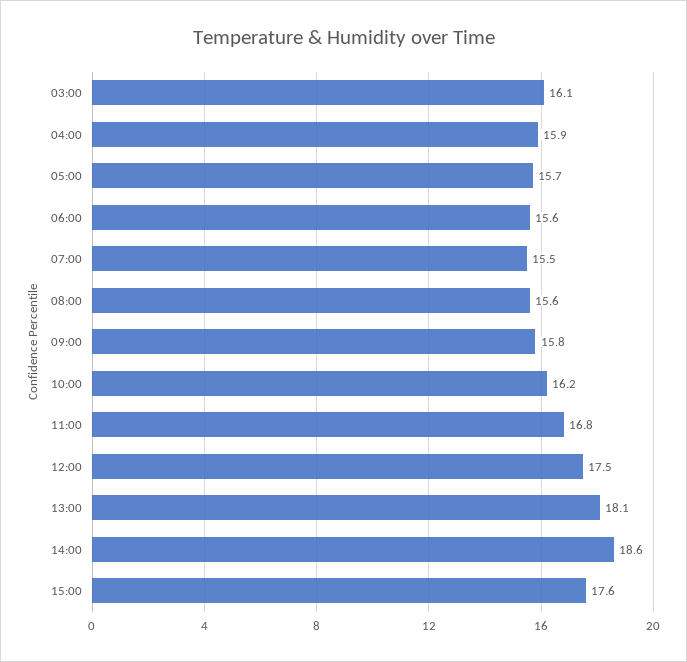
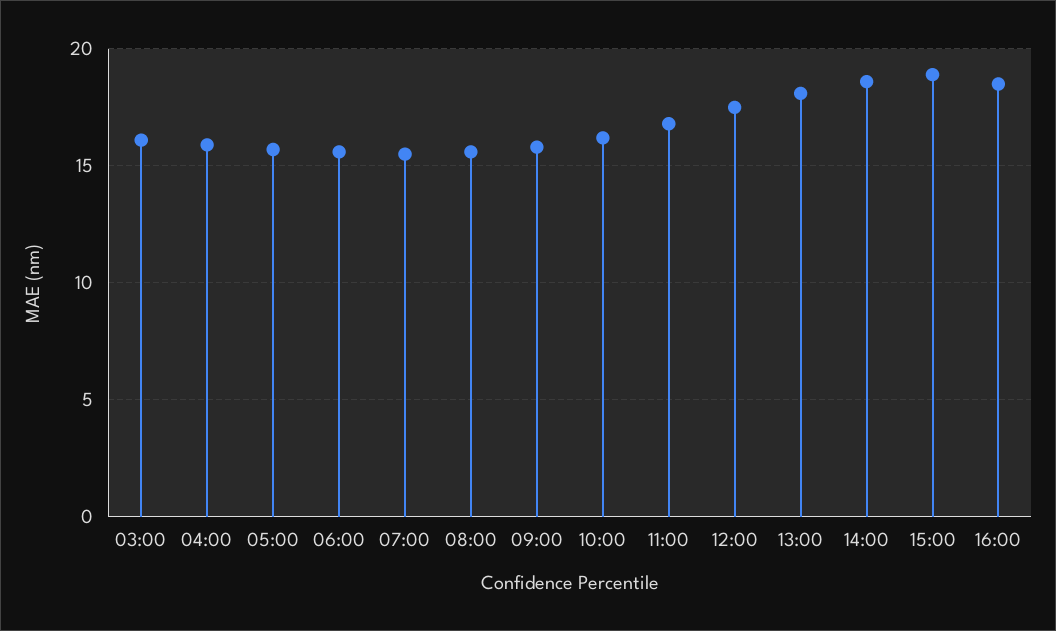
15:00: 17.6 -> 19
16:00: none -> 18.5

